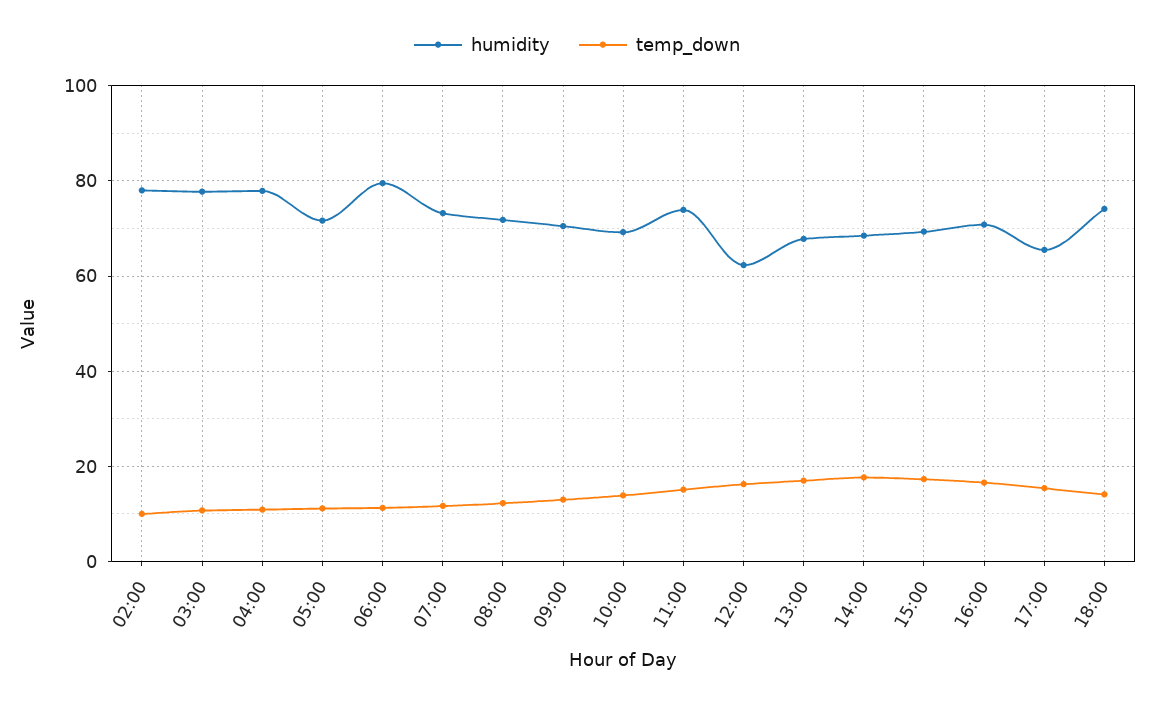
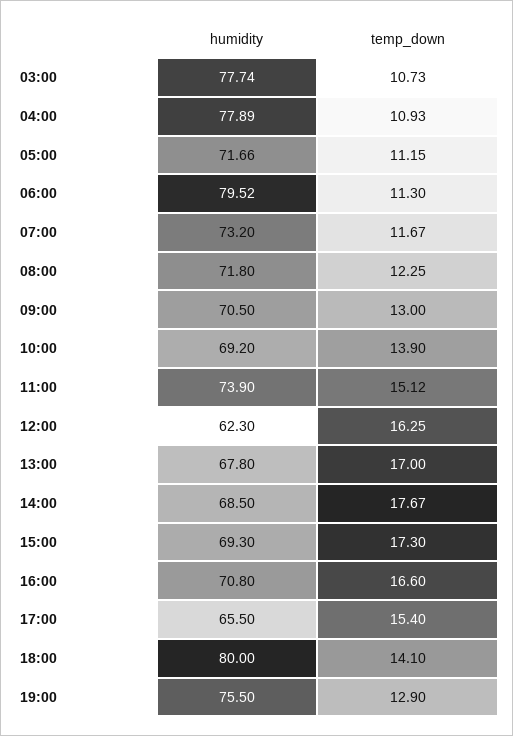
humidity, 02:00: 78 -> none
temp_down, 02:00: 10 -> none
humidity, 18:00: 74 -> 80
humidity, 19:00: none -> 75.5
temp_down, 19:00: none -> 12.9

